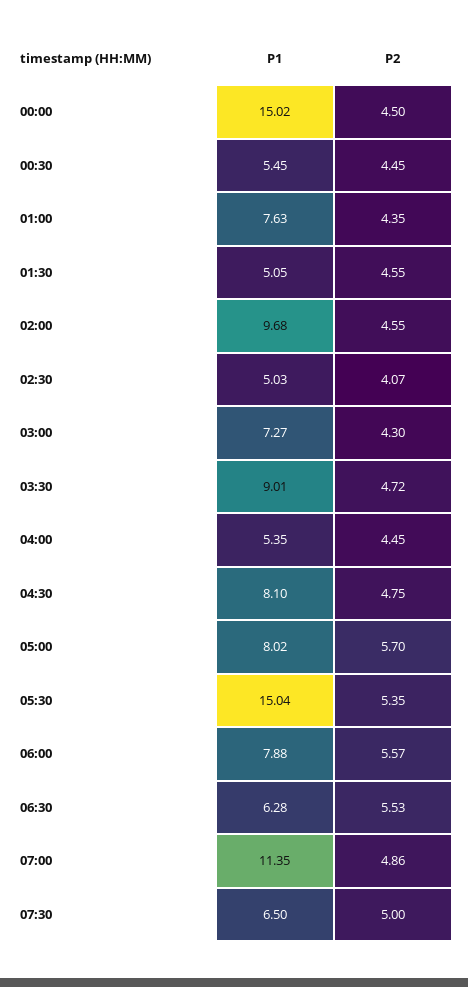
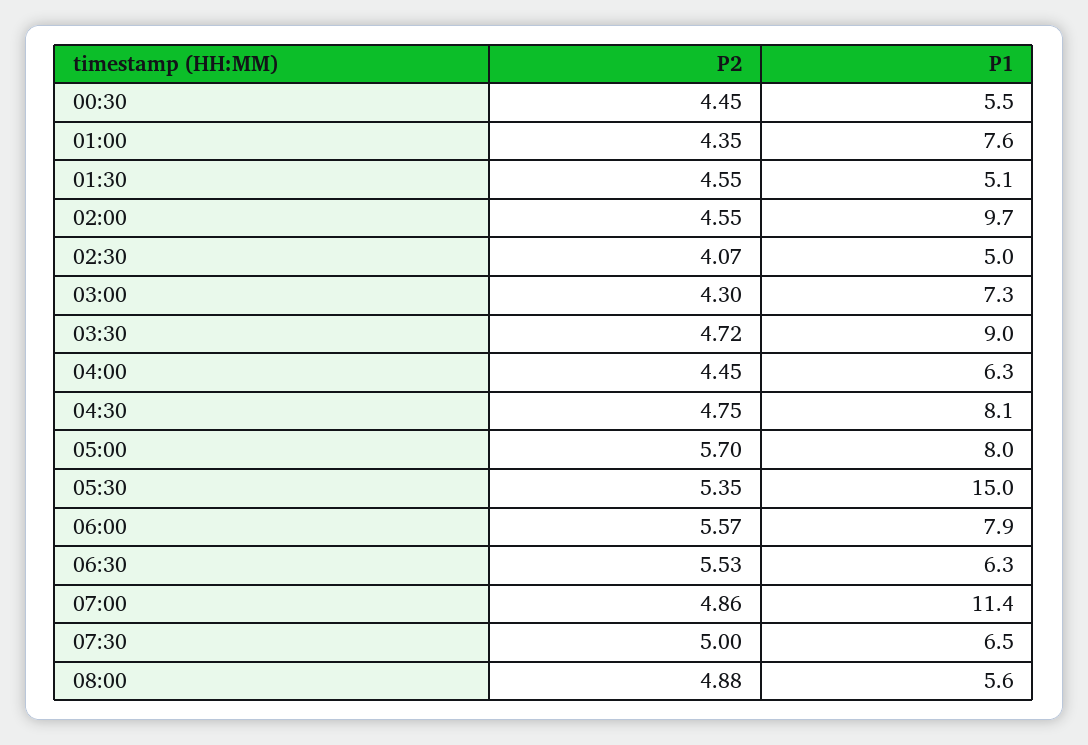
P1, 00:00: 15.02 -> none
P2, 00:00: 4.5 -> none
P1, 04:00: 5.35 -> 6.3
P2, 08:00: none -> 4.88
P1, 08:00: none -> 5.6

